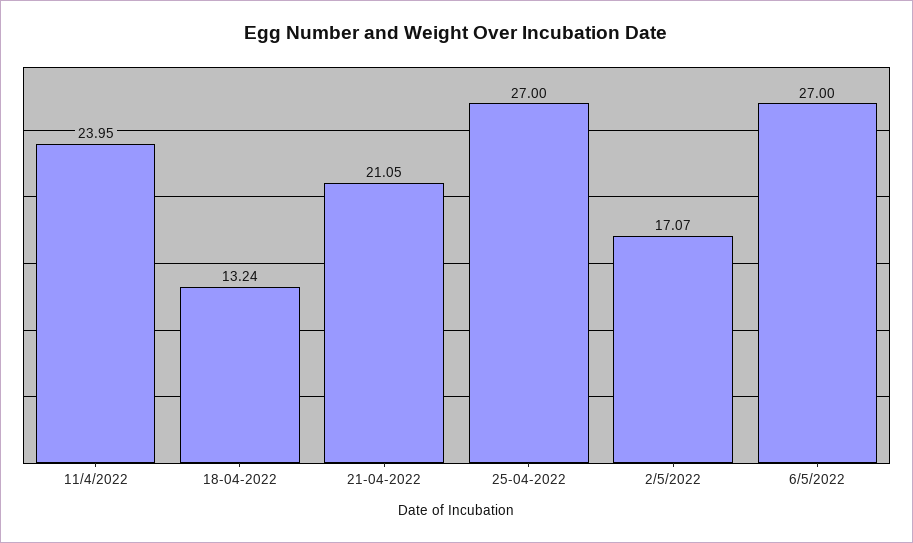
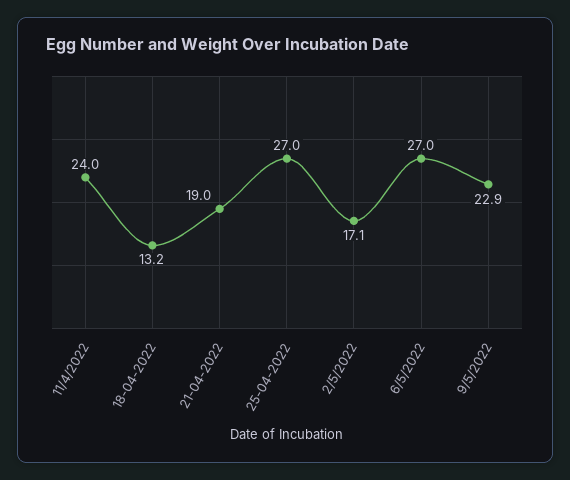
21-04-2022: 21.05 -> 19
9/5/2022: none -> 22.9

